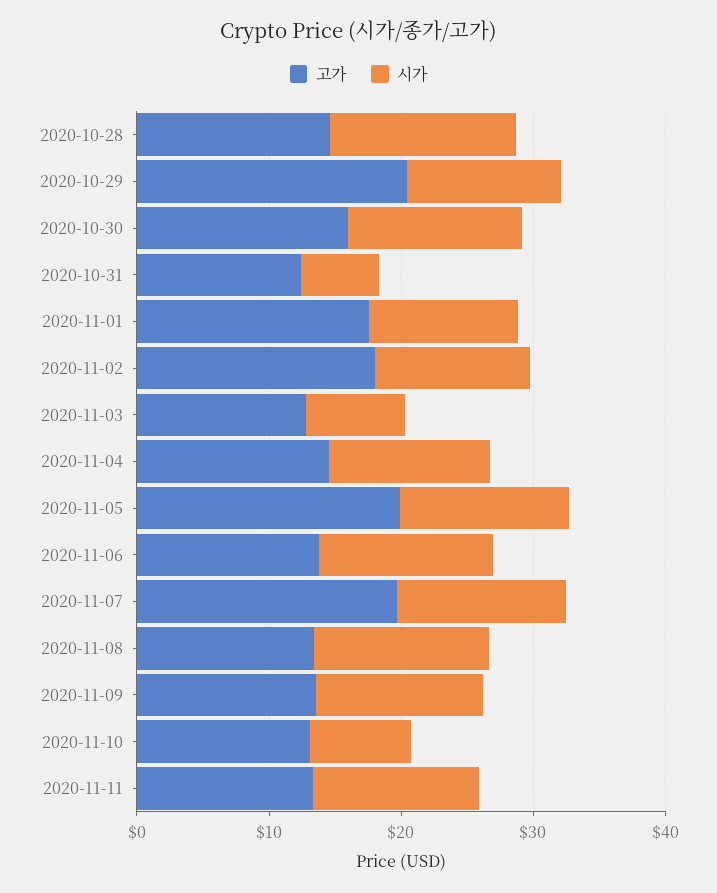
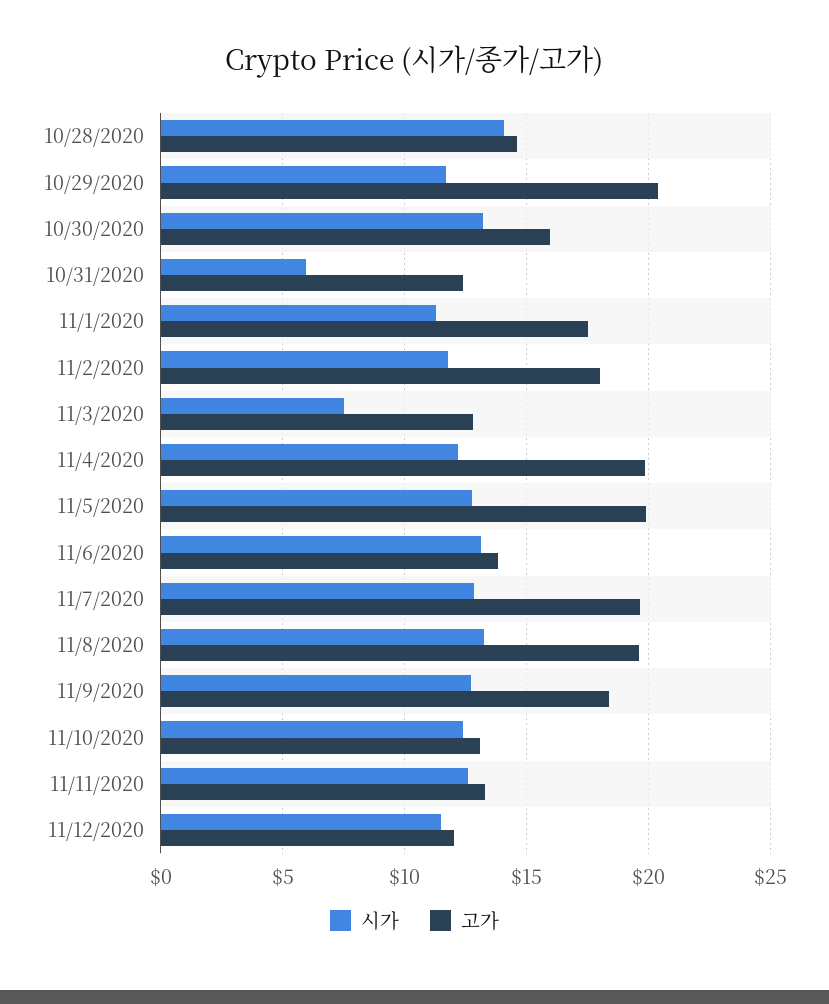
고가, 2020-11-04: 14 -> 20
고가, 2020-11-08: 14 -> 19.5
고가, 2020-11-09: 14 -> 18.5
시가, 2020-11-10: 8 -> 12.5
시가, 11/12/2020: none -> 11.5
고가, 11/12/2020: none -> 12

